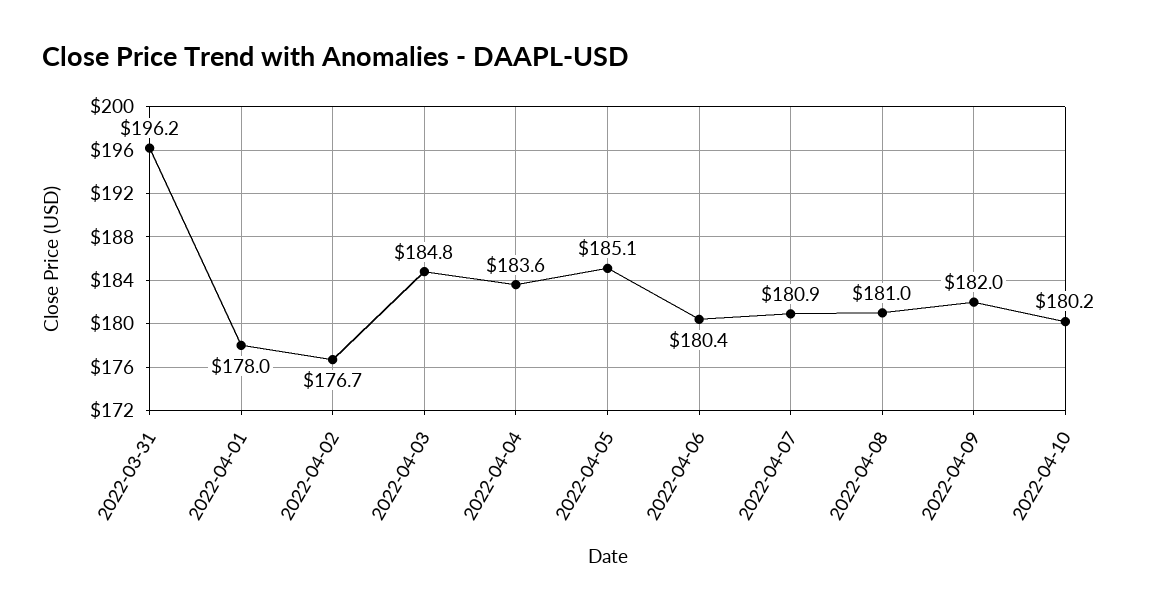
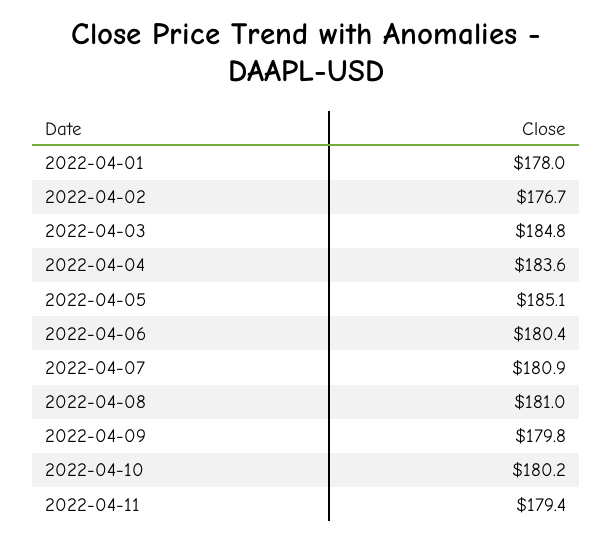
2022-03-31: 196.2 -> none
2022-04-09: 182 -> 179.8
2022-04-11: none -> 179.4

